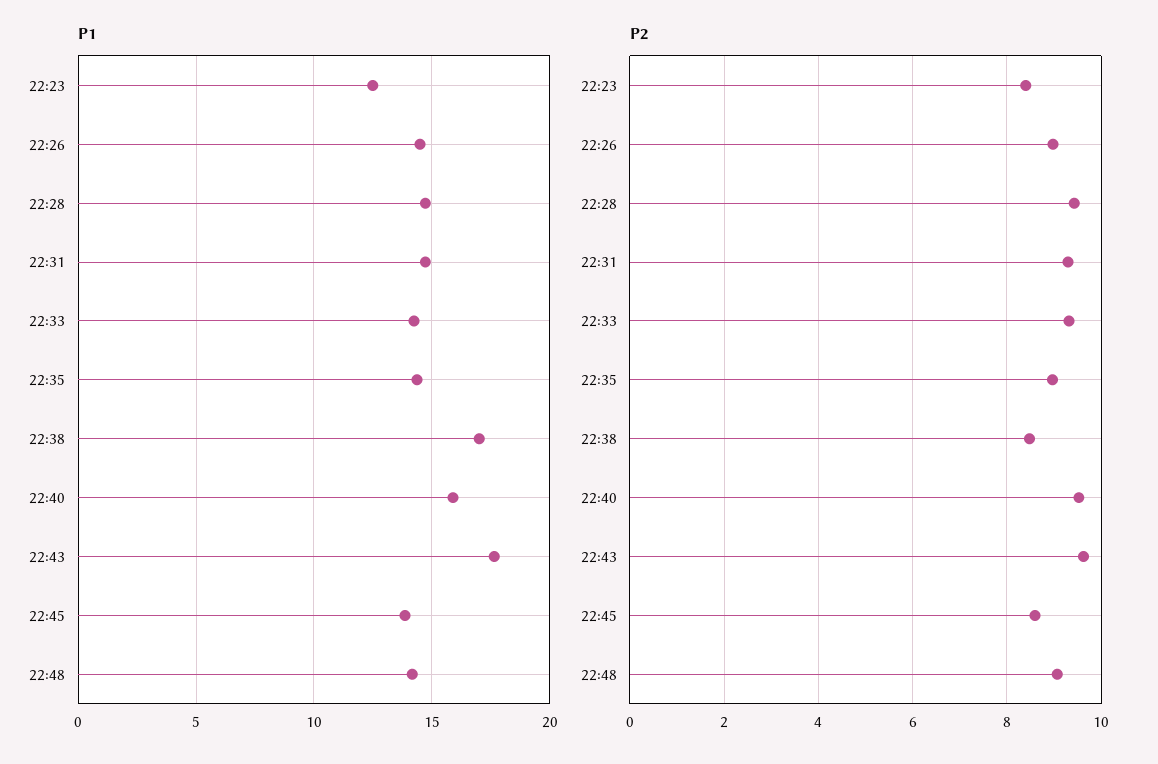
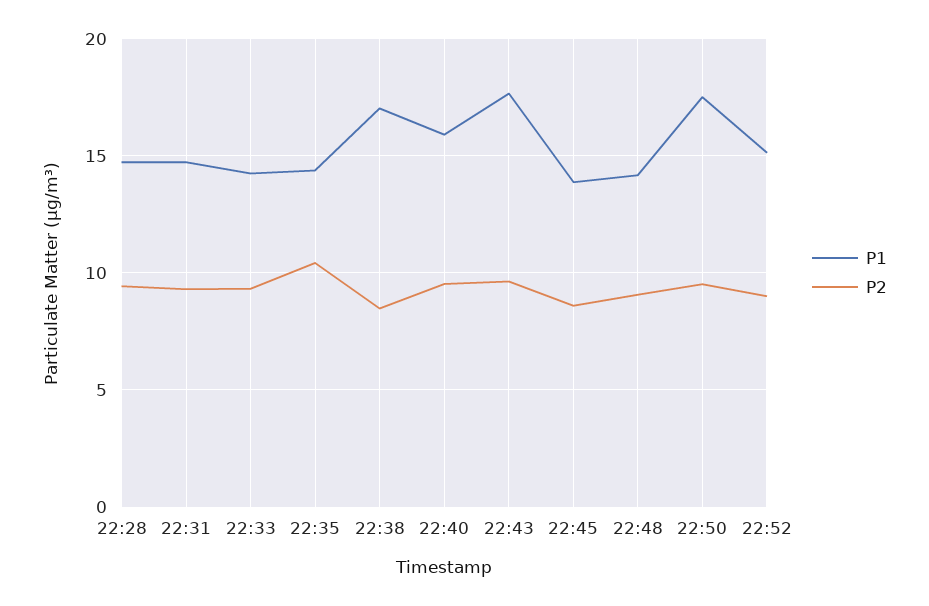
P1, 22:23: 12.5 -> none
P1, 22:26: 14.5 -> none
P2, 22:23: 8.4 -> none
P2, 22:26: 9 -> none
P2, 22:35: 9 -> 10.5
P1, 22:50: none -> 17.5
P2, 22:50: none -> 9.5
P1, 22:52: none -> 15
P2, 22:52: none -> 9

